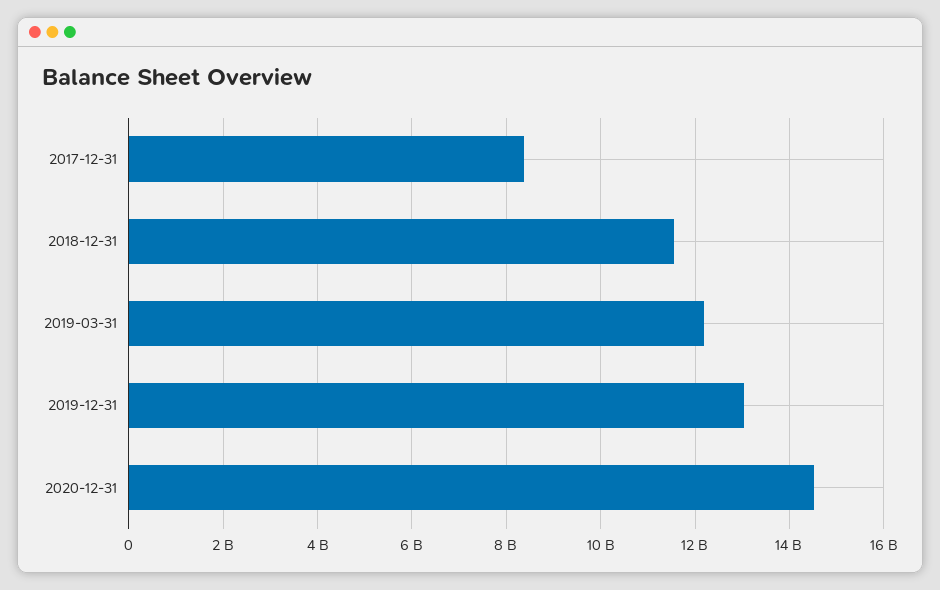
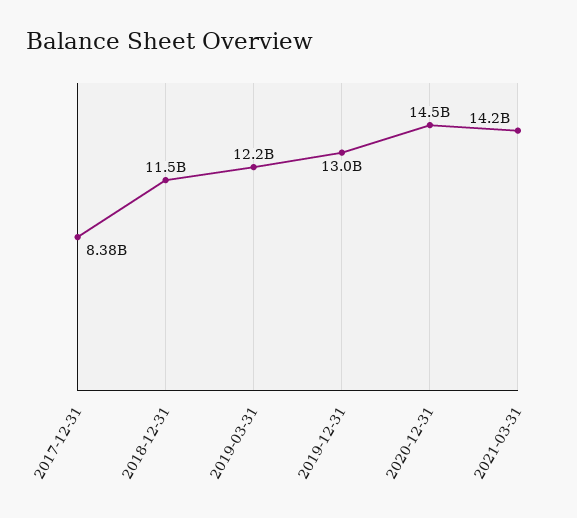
2021-03-31: none -> 14200000000

